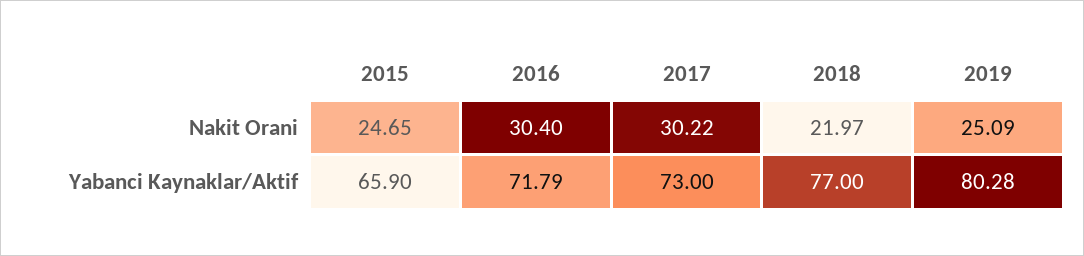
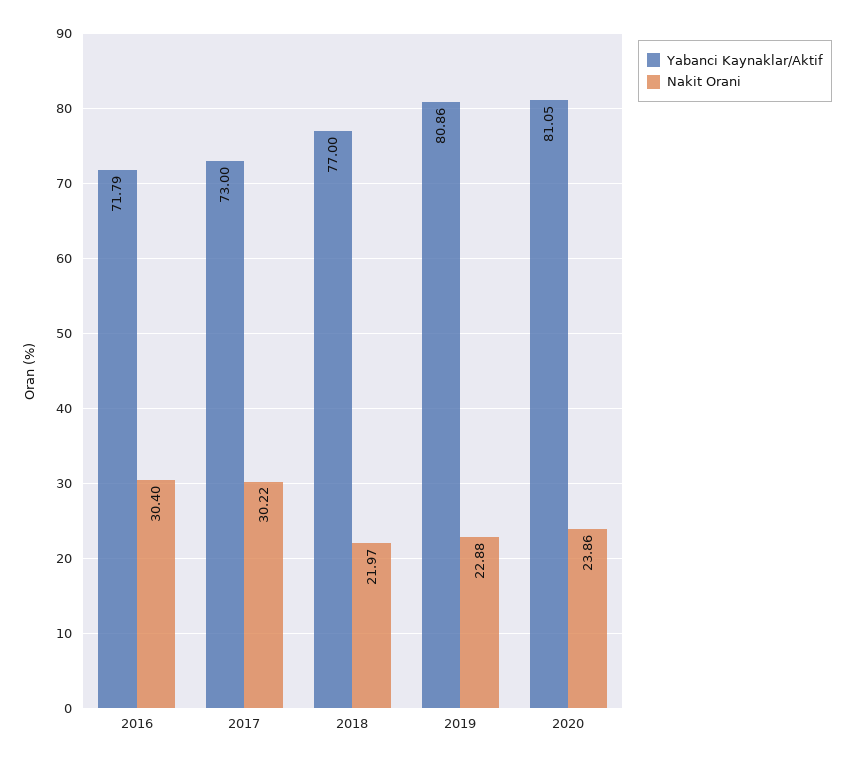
Nakit Orani, 2015: 24.65 -> none
Nakit Orani, 2019: 25.09 -> 22.88
Yabanci Kaynaklar/Aktif, 2015: 65.9 -> none
Yabanci Kaynaklar/Aktif, 2019: 80.28 -> 80.86
Yabanci Kaynaklar/Aktif, 2020: none -> 81.05
Nakit Orani, 2020: none -> 23.86

